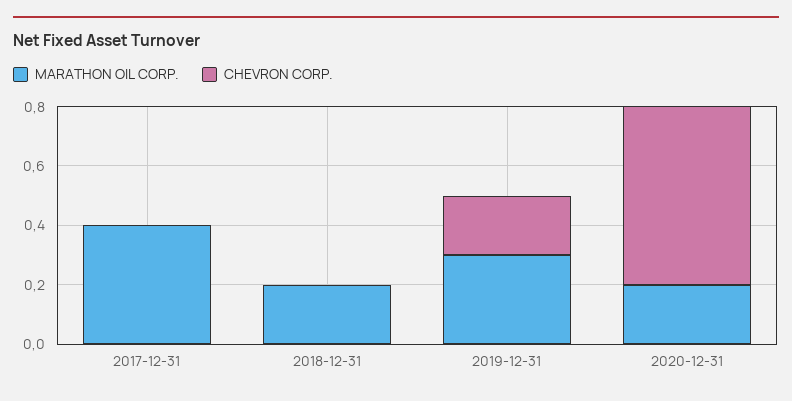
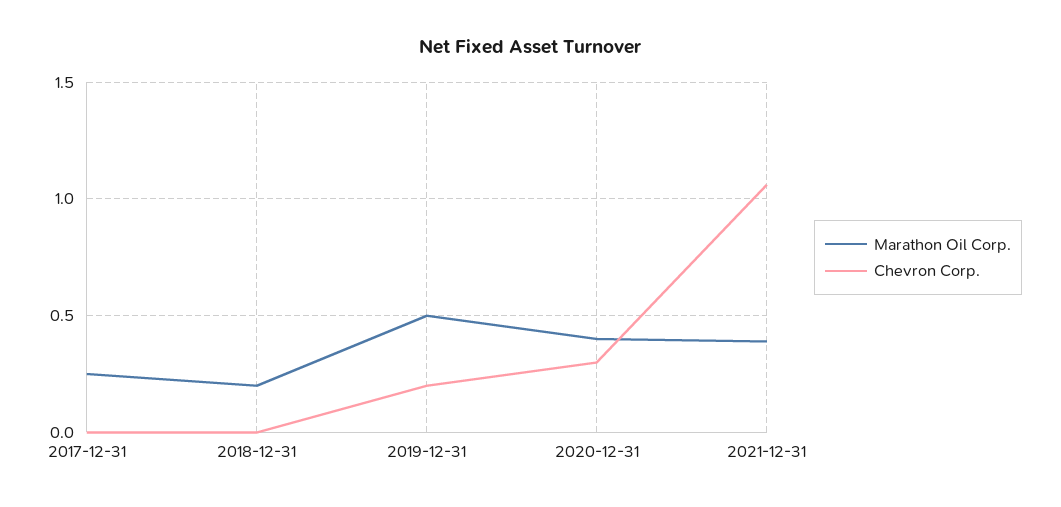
MARATHON OIL CORP., 2017-12-31: 0.4 -> 0.25
MARATHON OIL CORP., 2019-12-31: 0.3 -> 0.5
MARATHON OIL CORP., 2020-12-31: 0.2 -> 0.4
CHEVRON CORP., 2020-12-31: 0.6 -> 0.3
MARATHON OIL CORP., 2021-12-31: none -> 0.4
CHEVRON CORP., 2021-12-31: none -> 1.05

